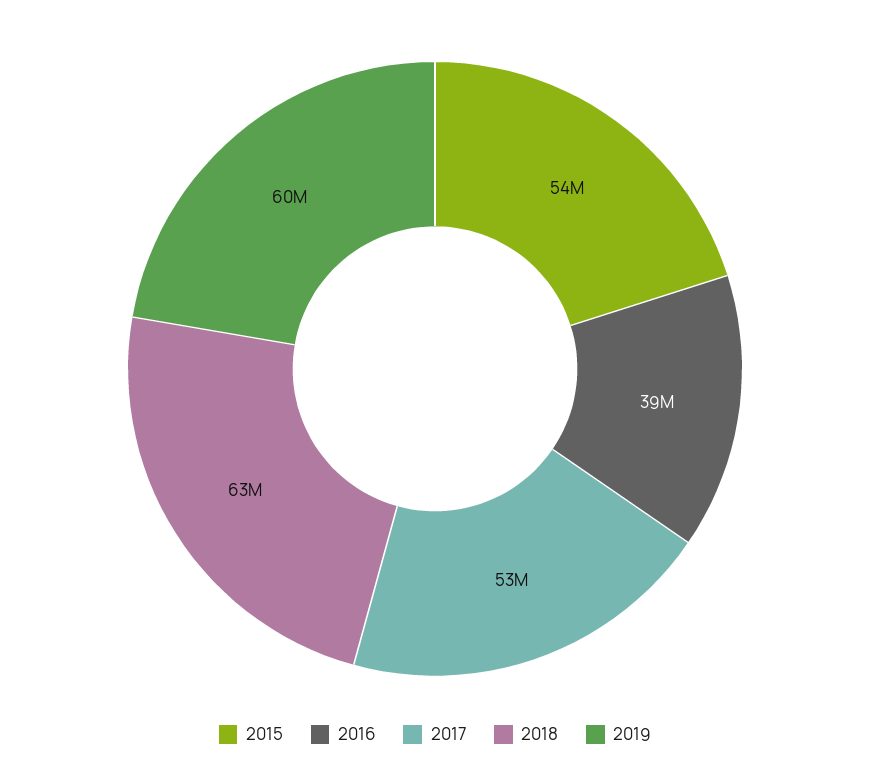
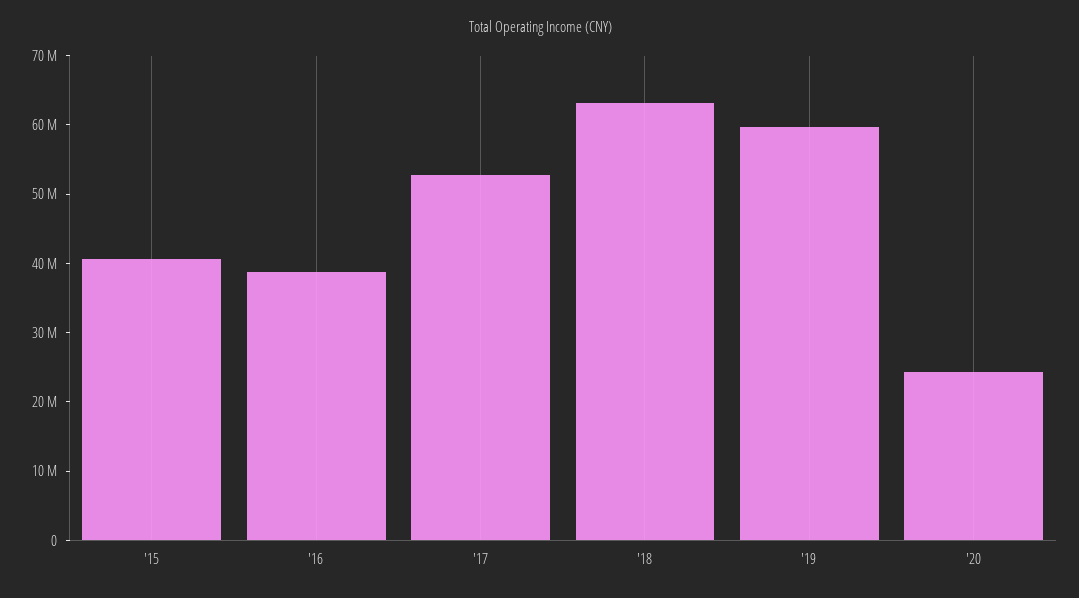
2015: 54000000 -> 40000000
'20: none -> 24000000

